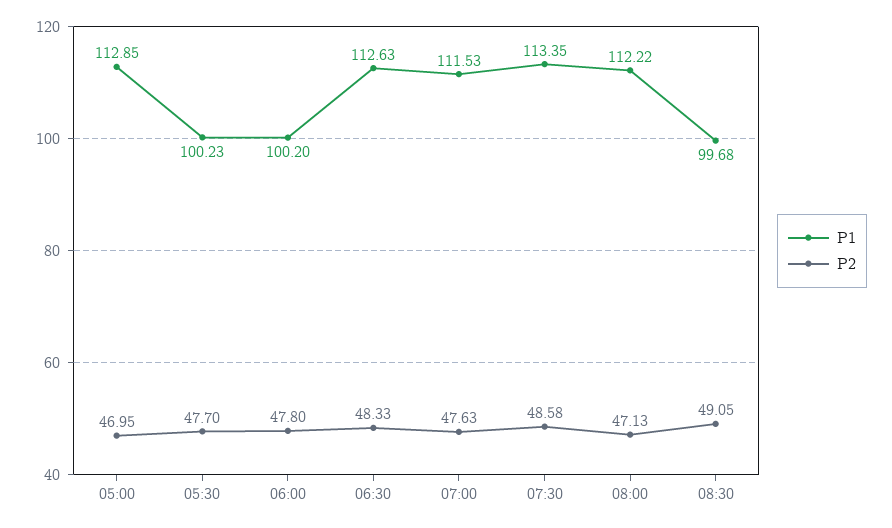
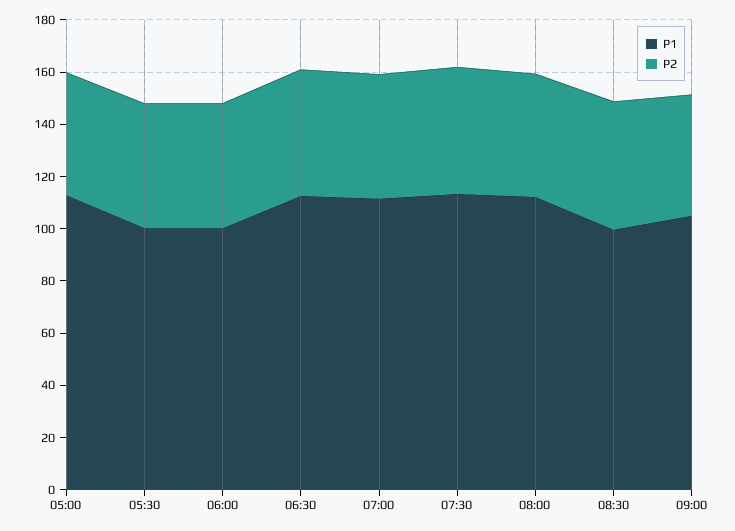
P1, 09:00: none -> 105
P2, 09:00: none -> 45

